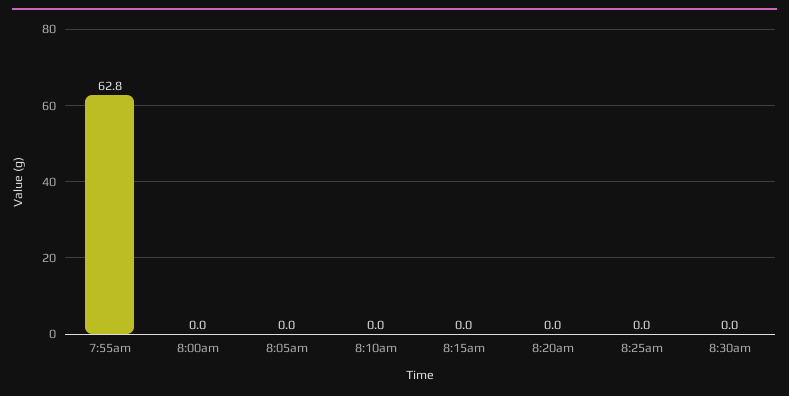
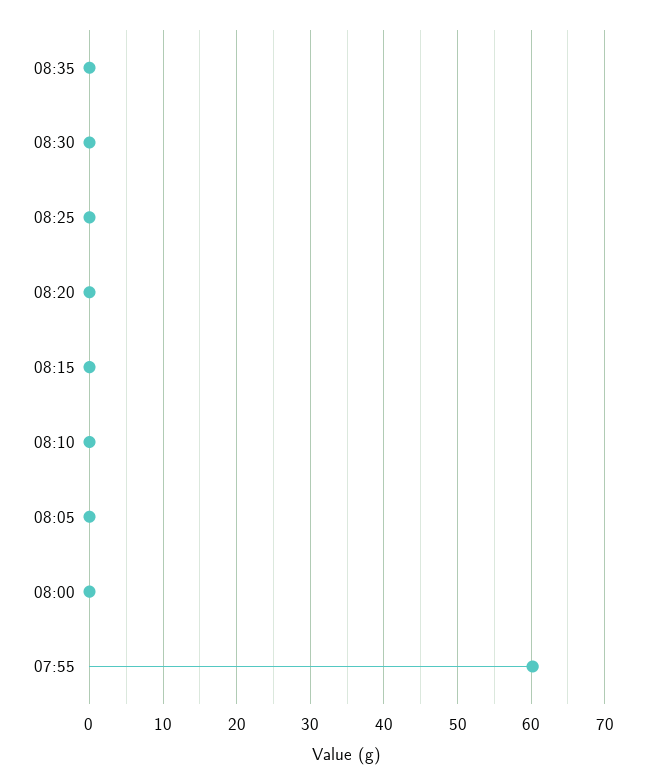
7:55am: 62.8 -> 60
08:35: none -> 0

